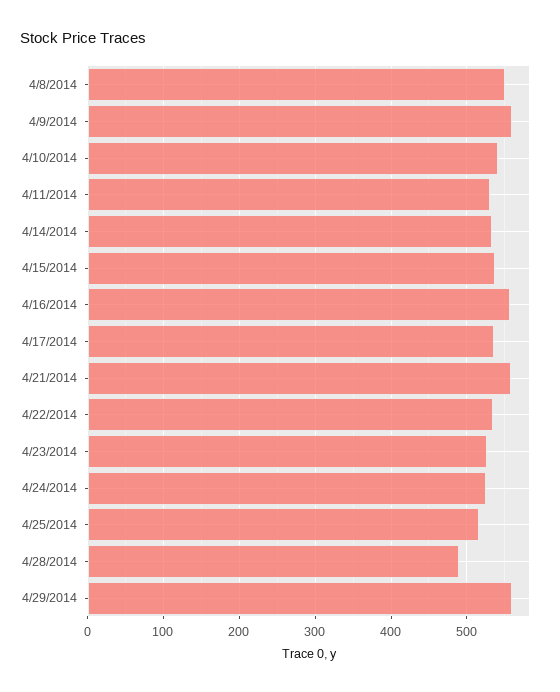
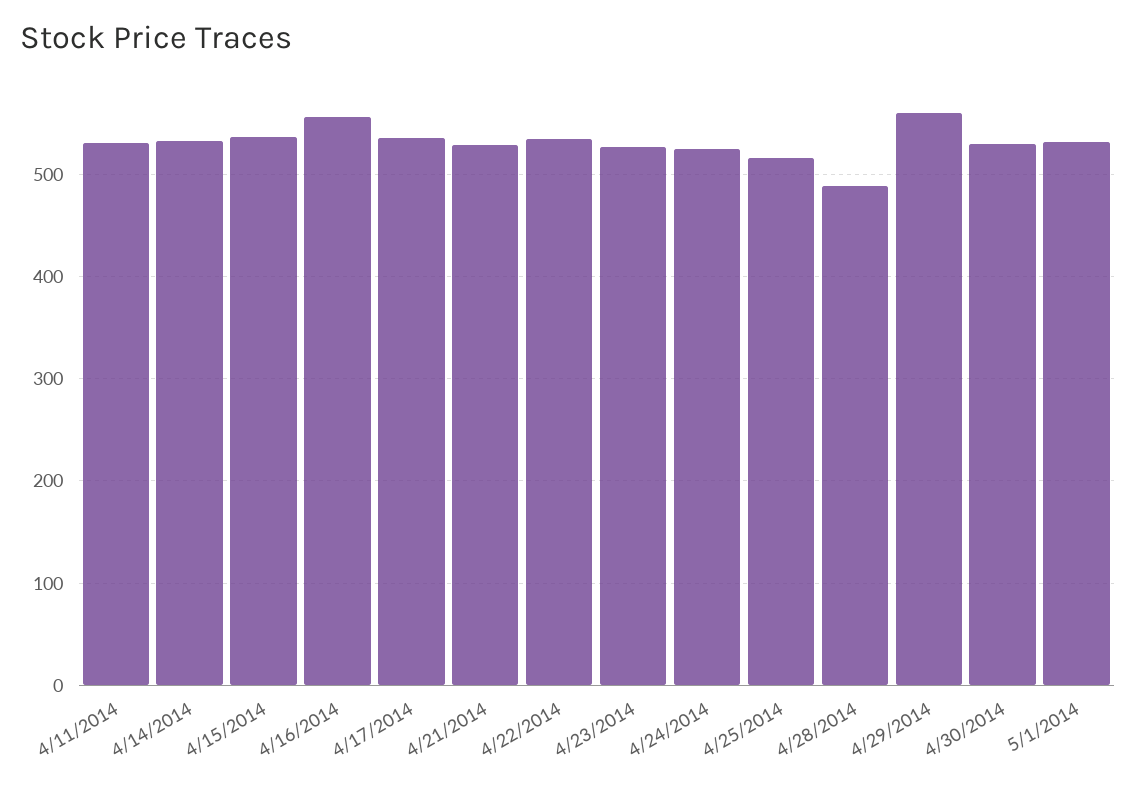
4/8/2014: 550 -> none
4/9/2014: 560 -> none
4/10/2014: 540 -> none
4/21/2014: 560 -> 530
4/30/2014: none -> 530
5/1/2014: none -> 530

